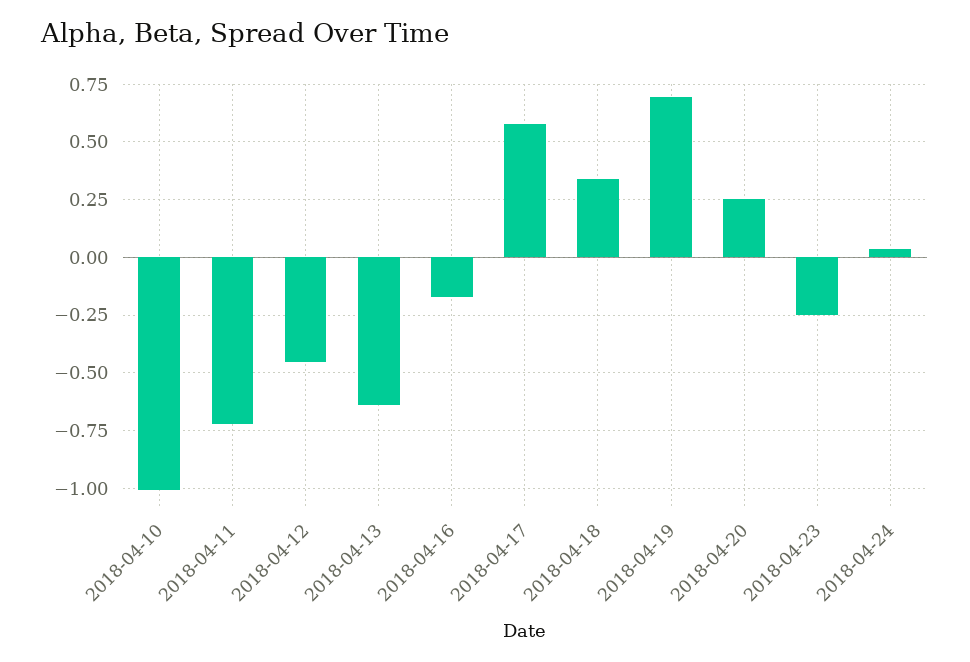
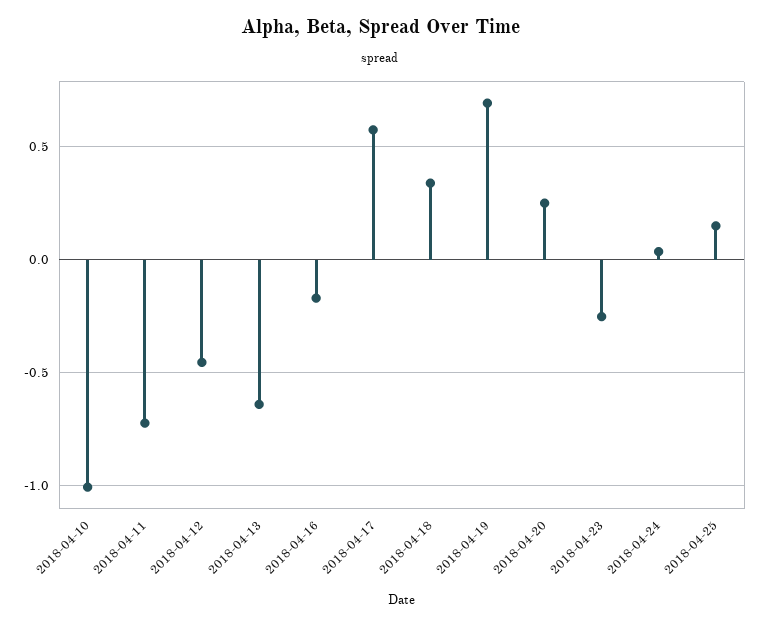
2018-04-25: none -> 0.15

